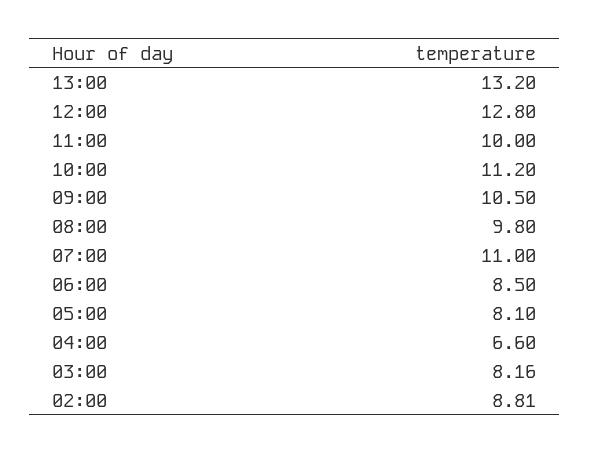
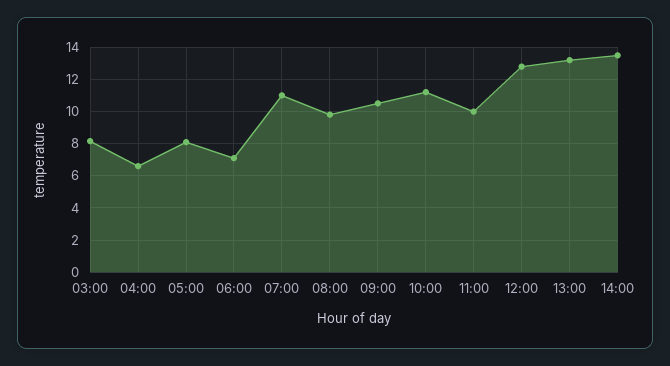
06:00: 8.5 -> 7
02:00: 8.81 -> none
14:00: none -> 13.5

